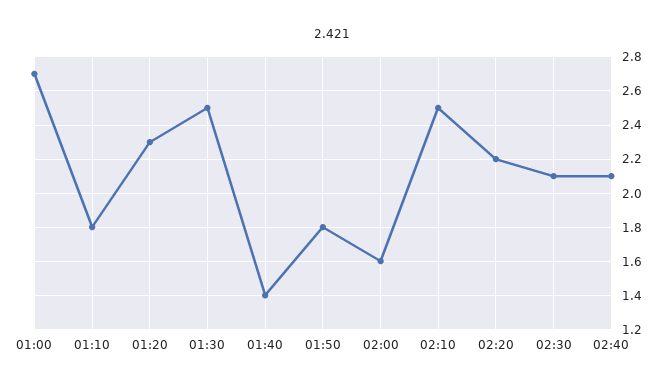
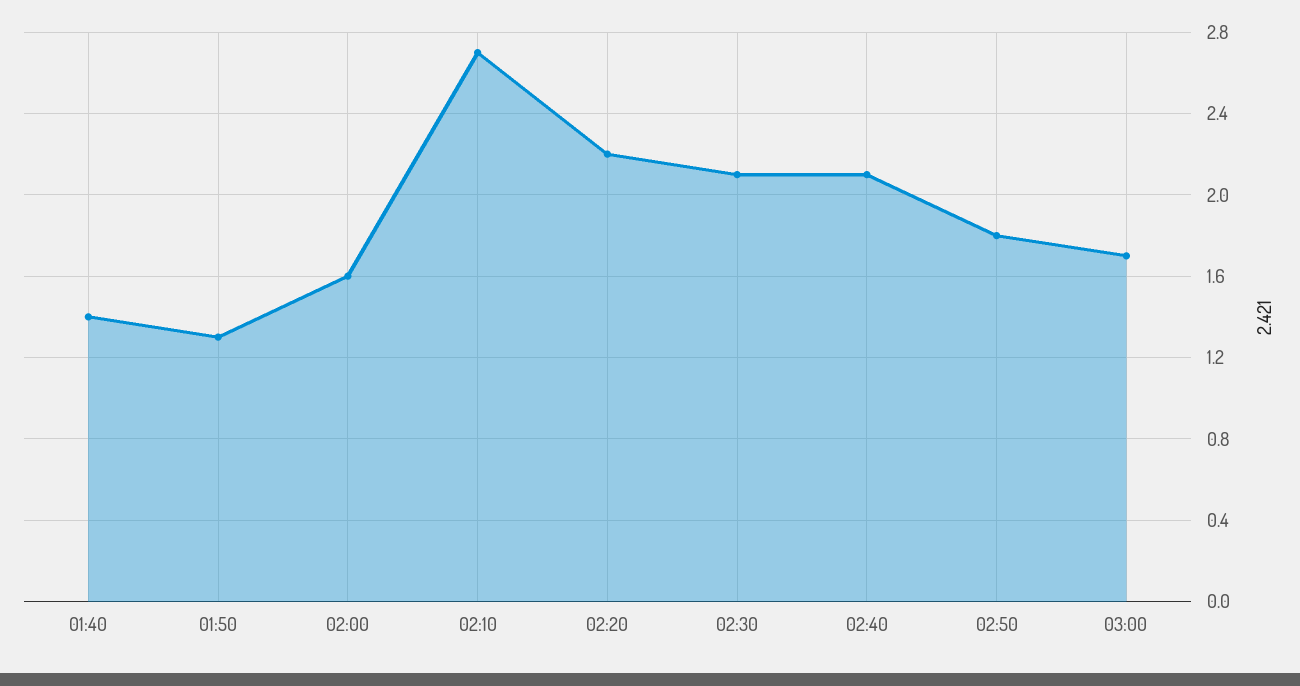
01:00: 2.7 -> none
01:10: 1.8 -> none
01:20: 2.3 -> none
01:30: 2.5 -> none
01:50: 1.8 -> 1.3
02:10: 2.5 -> 2.7
02:50: none -> 1.8
03:00: none -> 1.7

